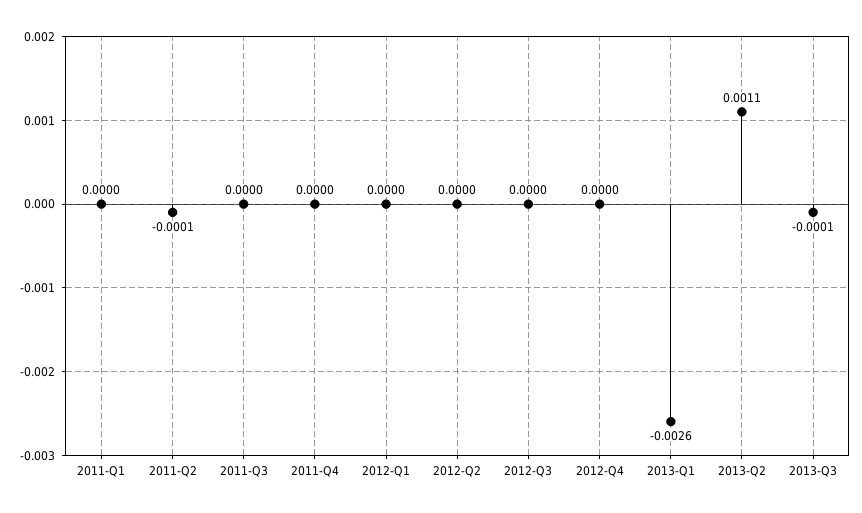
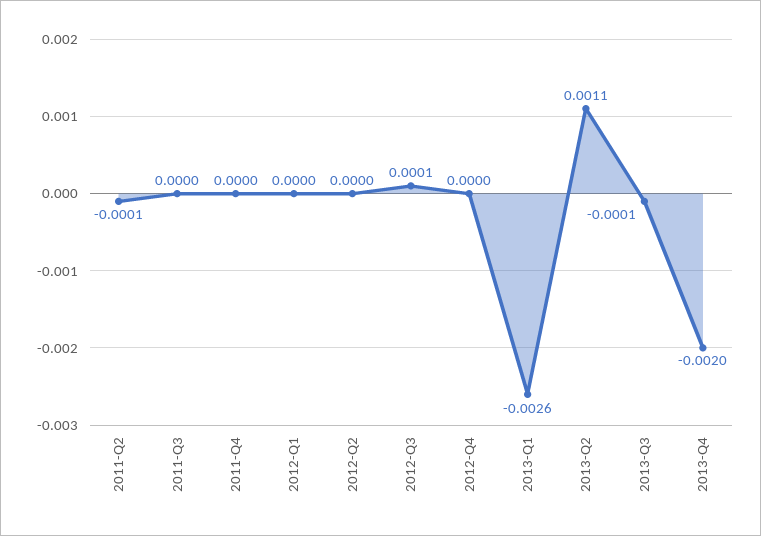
2011-Q1: 0 -> none
2012-Q3: 0 -> 0.0001
2013-Q4: none -> -0.002

